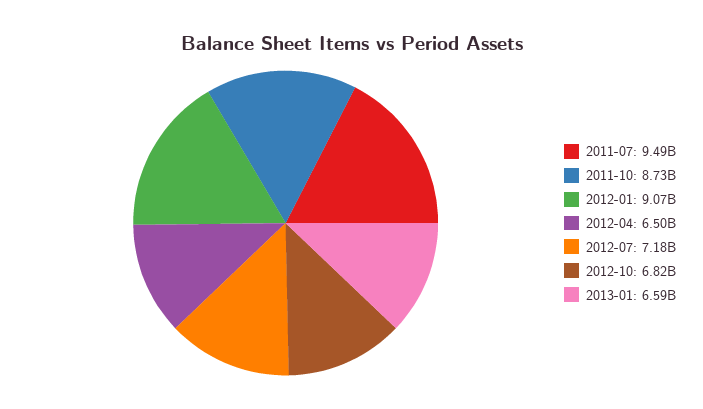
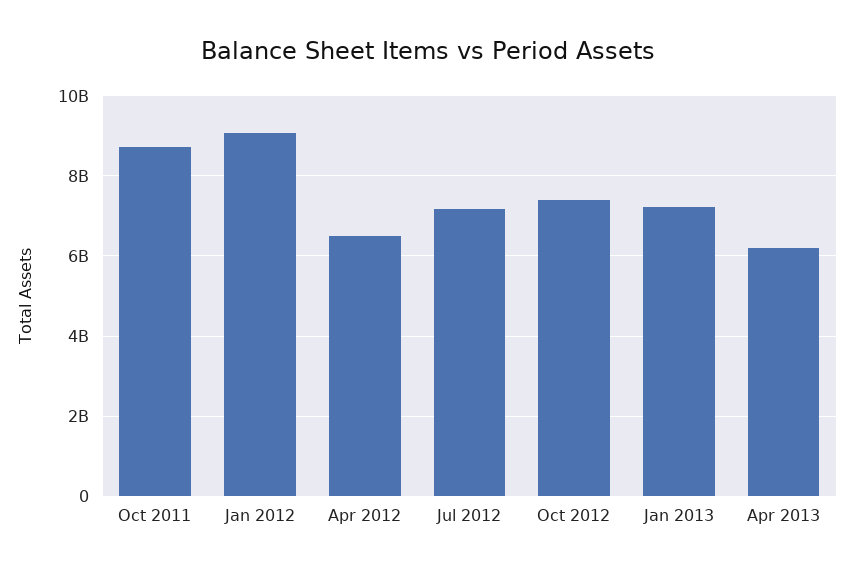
2011-07: 9490000000 -> none
2012-10: 6820000000 -> 7400000000
2013-01: 6590000000 -> 7200000000
Apr 2013: none -> 6200000000

